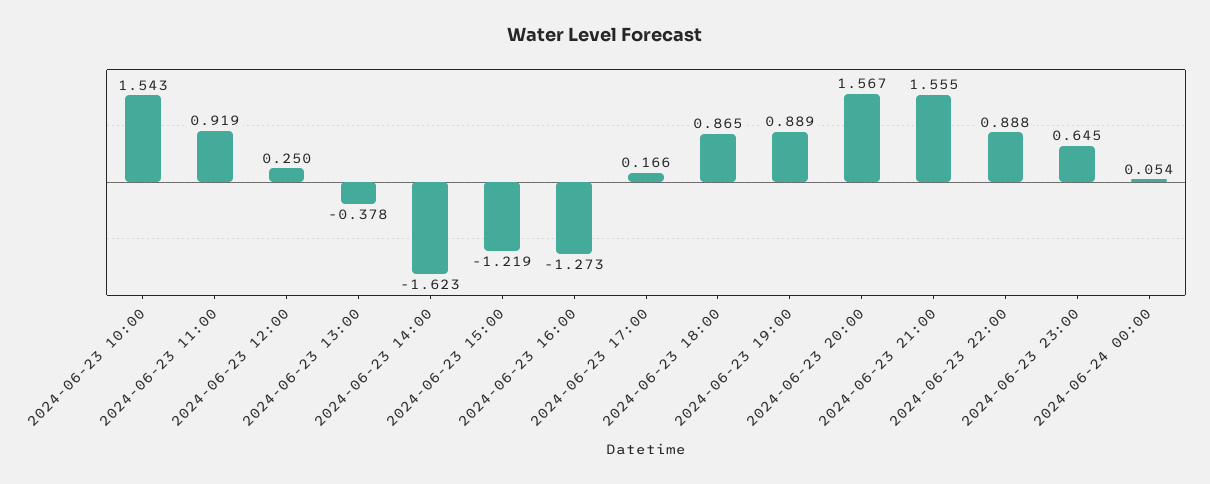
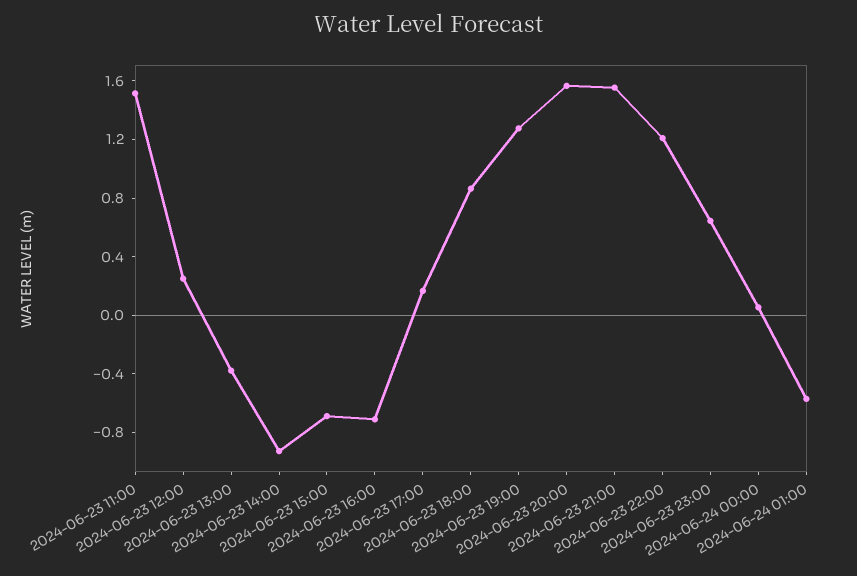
2024-06-23 10:00: 1.543 -> none
2024-06-23 11:00: 0.919 -> 1.5
2024-06-23 14:00: -1.623 -> -0.9
2024-06-23 15:00: -1.219 -> -0.7
2024-06-23 16:00: -1.273 -> -0.7
2024-06-23 19:00: 0.889 -> 1.3
2024-06-23 22:00: 0.888 -> 1.2
2024-06-24 01:00: none -> -0.6

